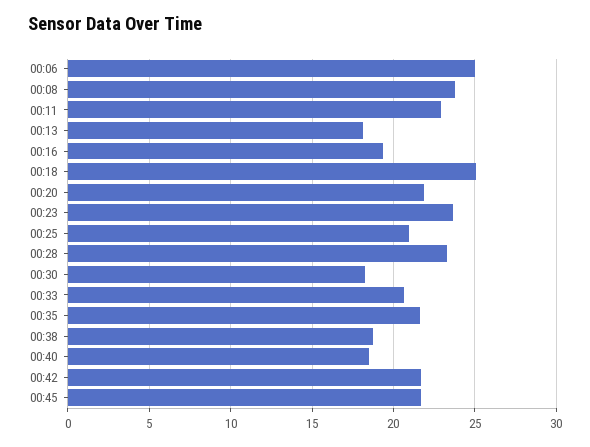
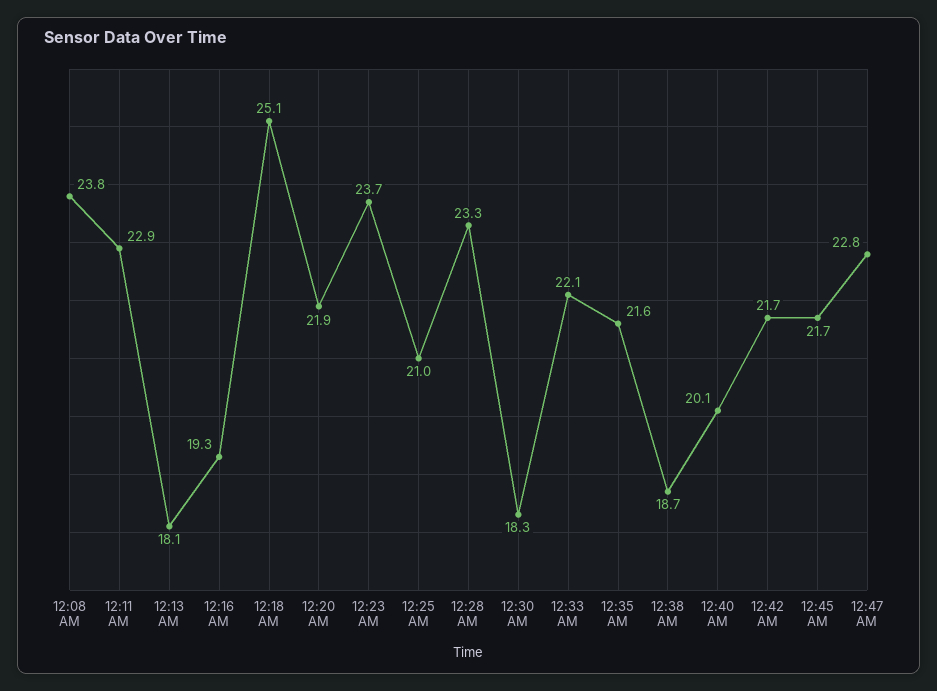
00:06: 25 -> none
00:33: 20.5 -> 22.1
00:40: 18.5 -> 20.1
12:47 AM: none -> 22.8

